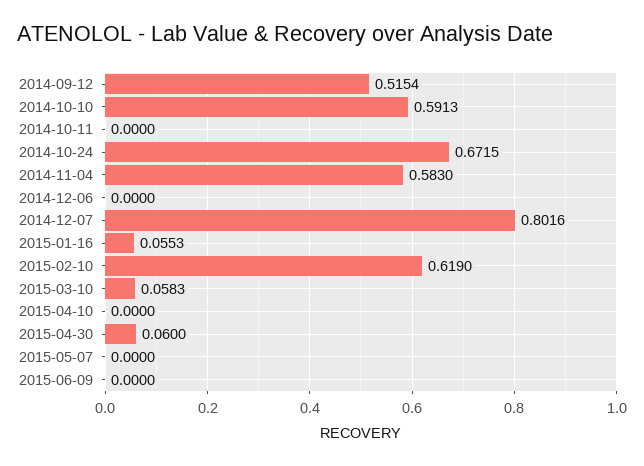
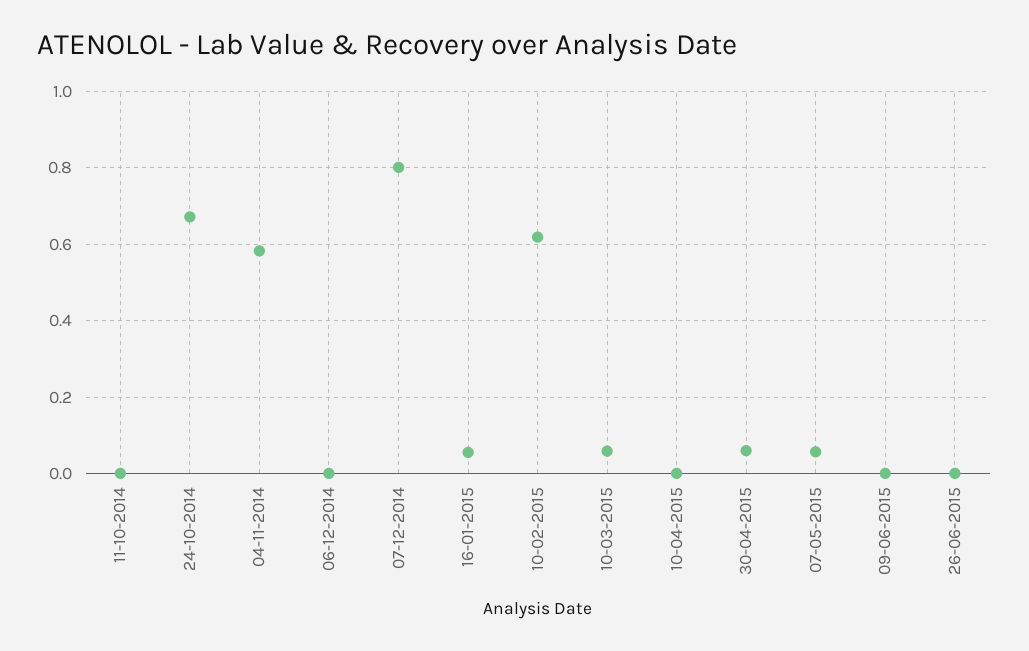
2014-09-12: 0.5154 -> none
2014-10-10: 0.5913 -> none
2015-05-07: 0 -> 0.06
26-06-2015: none -> 0

